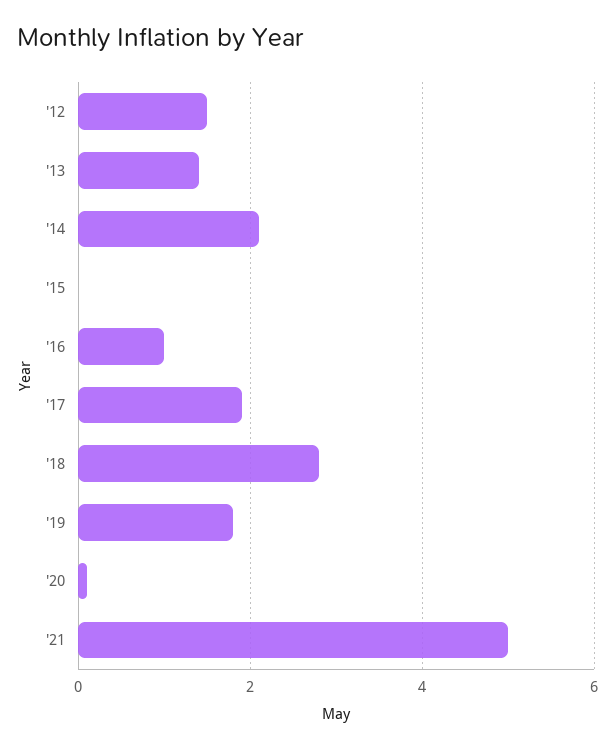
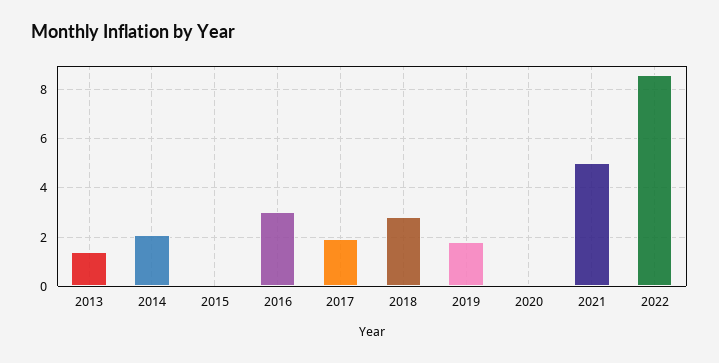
'12: 1.5 -> none
'16: 1 -> 3
2022: none -> 8.5

